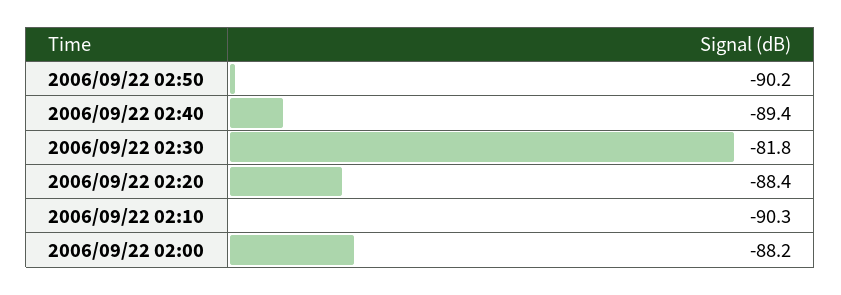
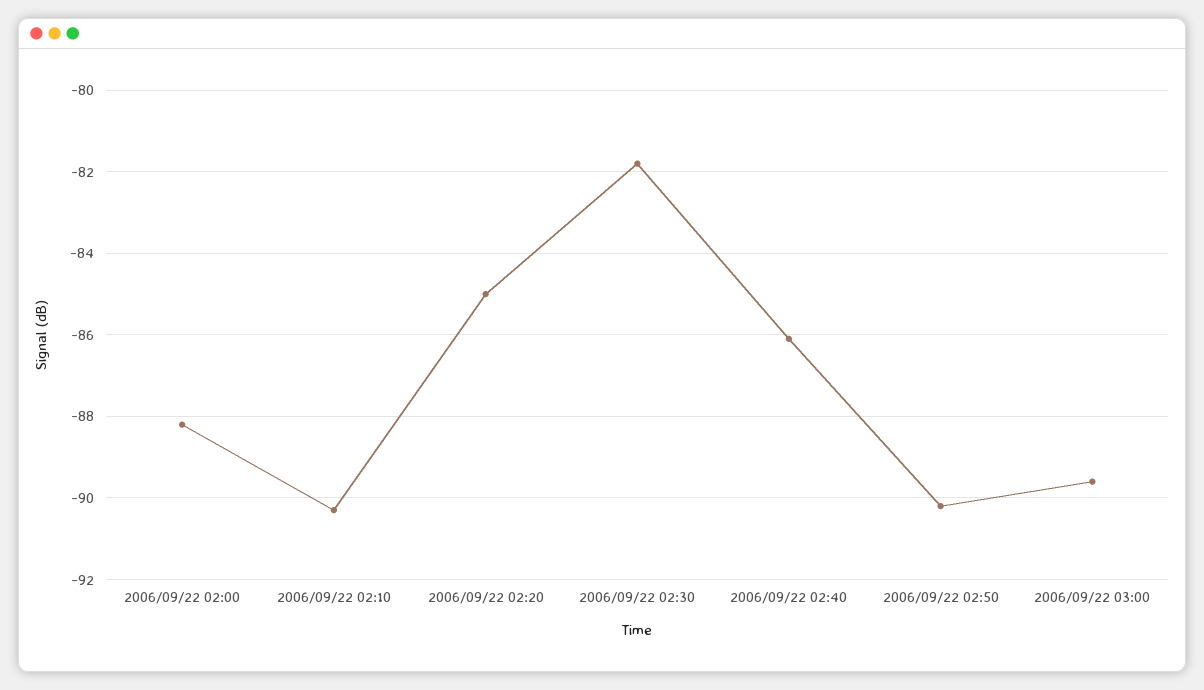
2006/09/22 02:40: -89.4 -> -86
2006/09/22 02:20: -88.4 -> -85
2006/09/22 03:00: none -> -89.5

